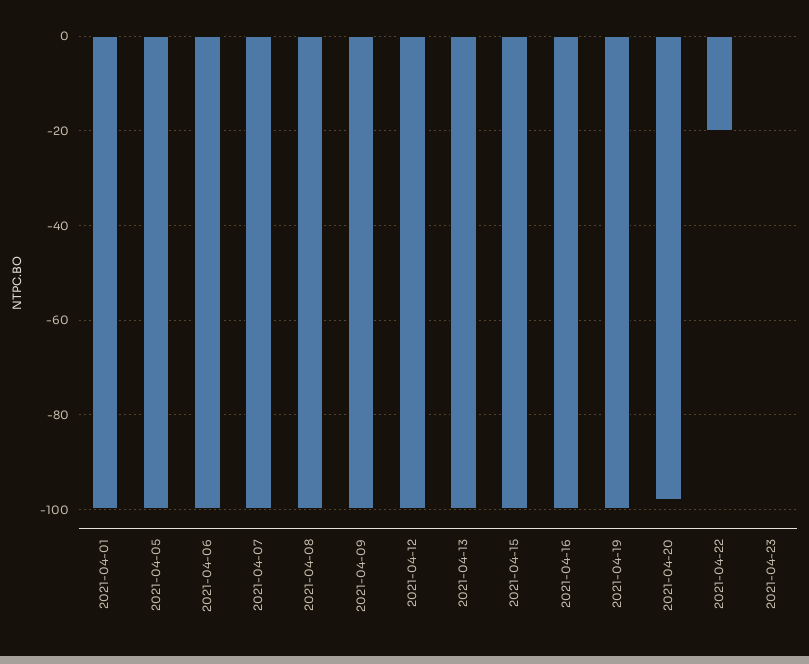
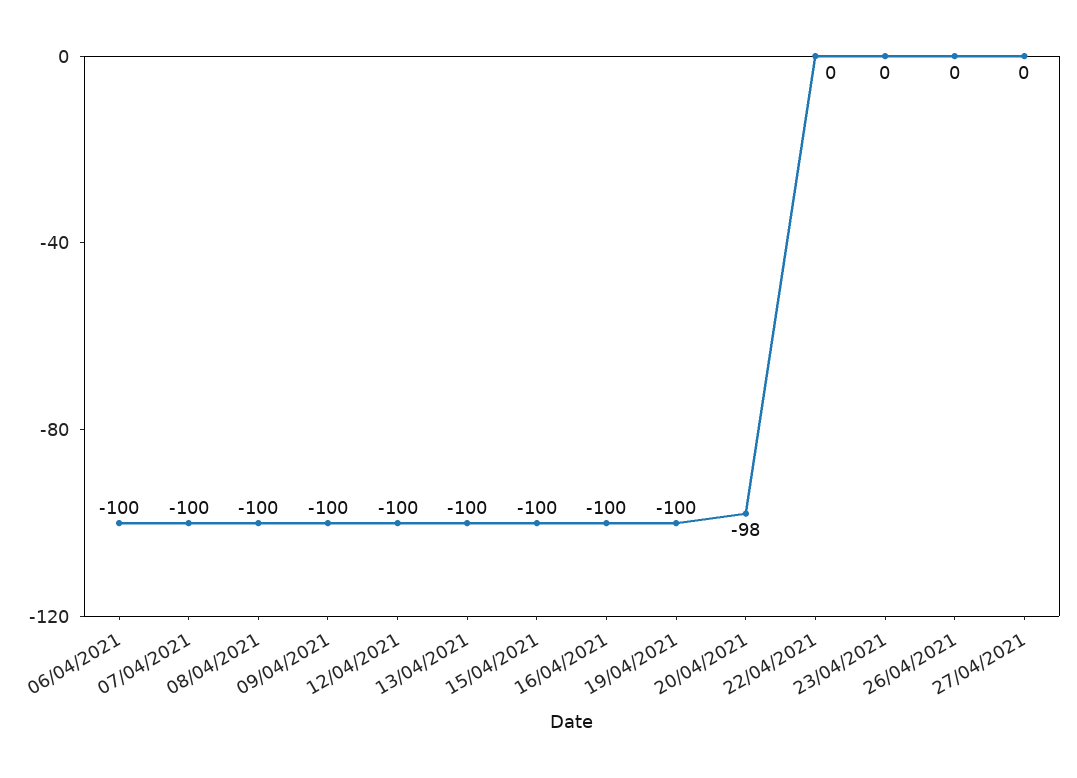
2021-04-01: -100 -> none
2021-04-05: -100 -> none
2021-04-22: -20 -> 0
26/04/2021: none -> 0
27/04/2021: none -> 0

